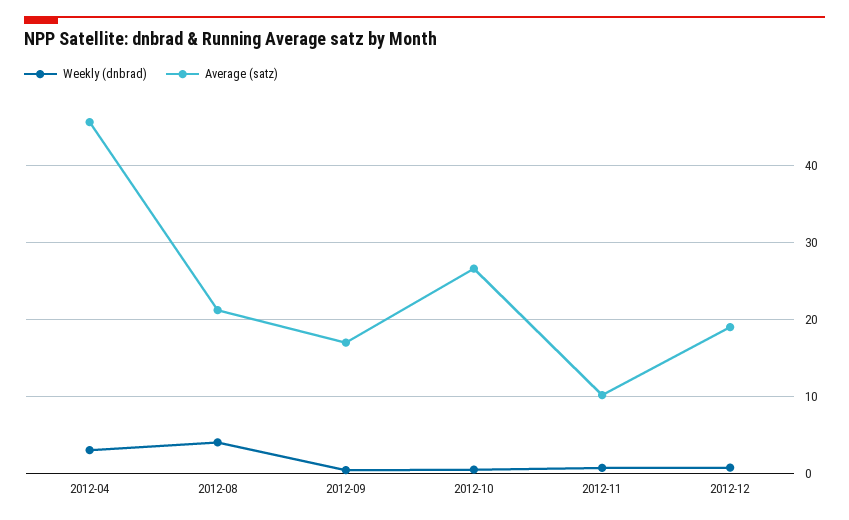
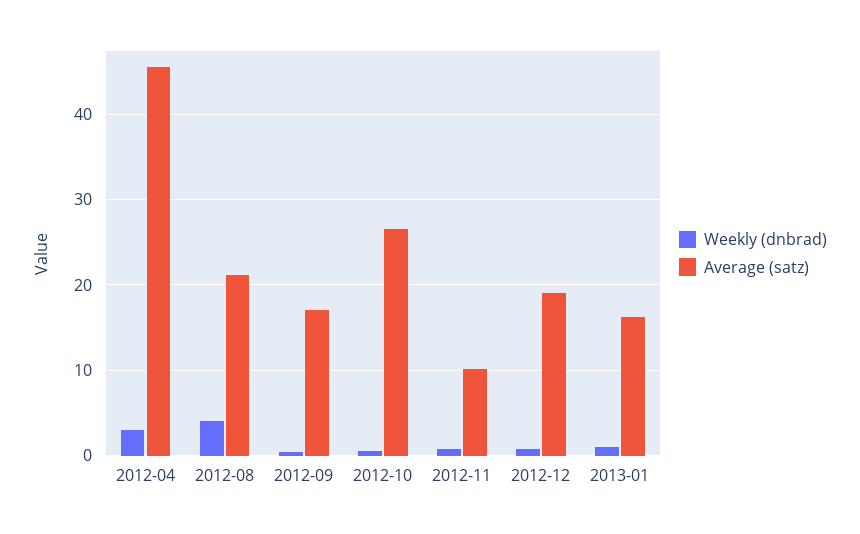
Weekly (dnbrad), 2013-01: none -> 1
Average (satz), 2013-01: none -> 16

